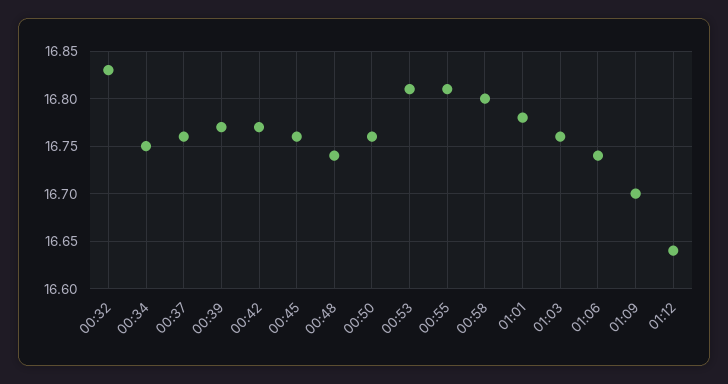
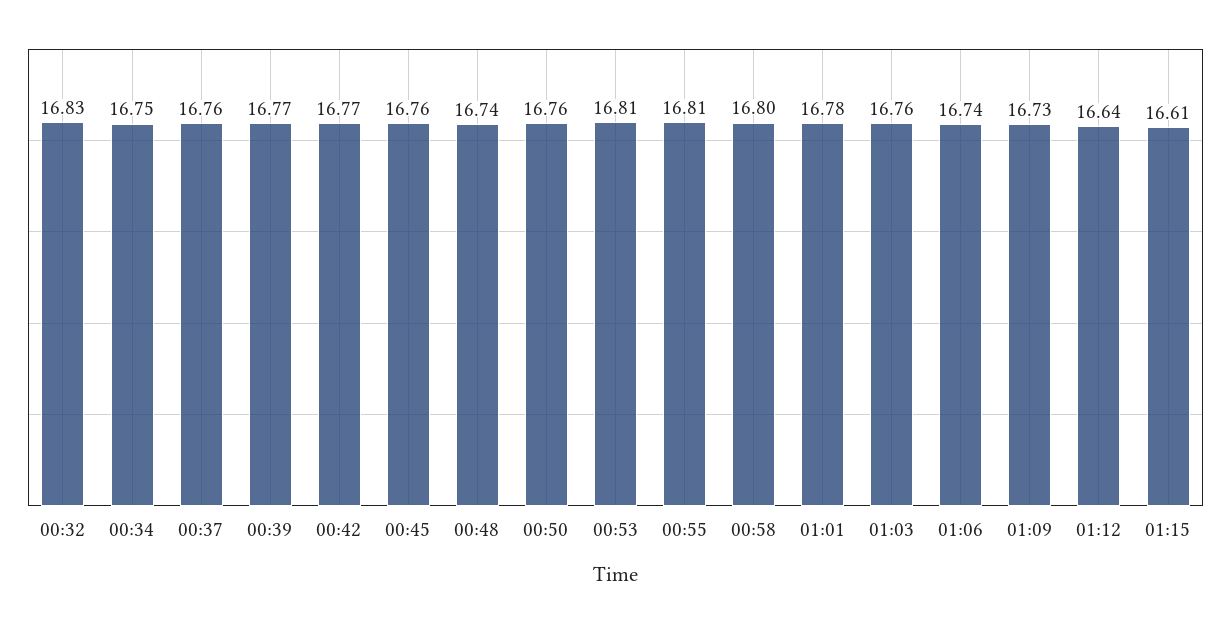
01:09: 16.7 -> 16.73
01:15: none -> 16.61

